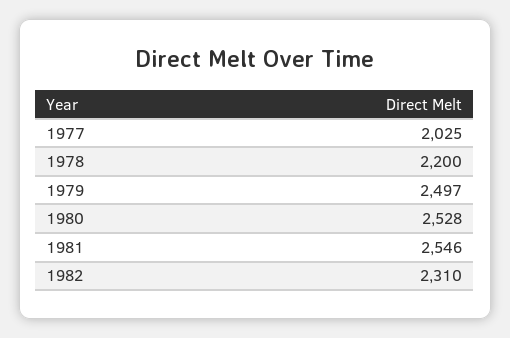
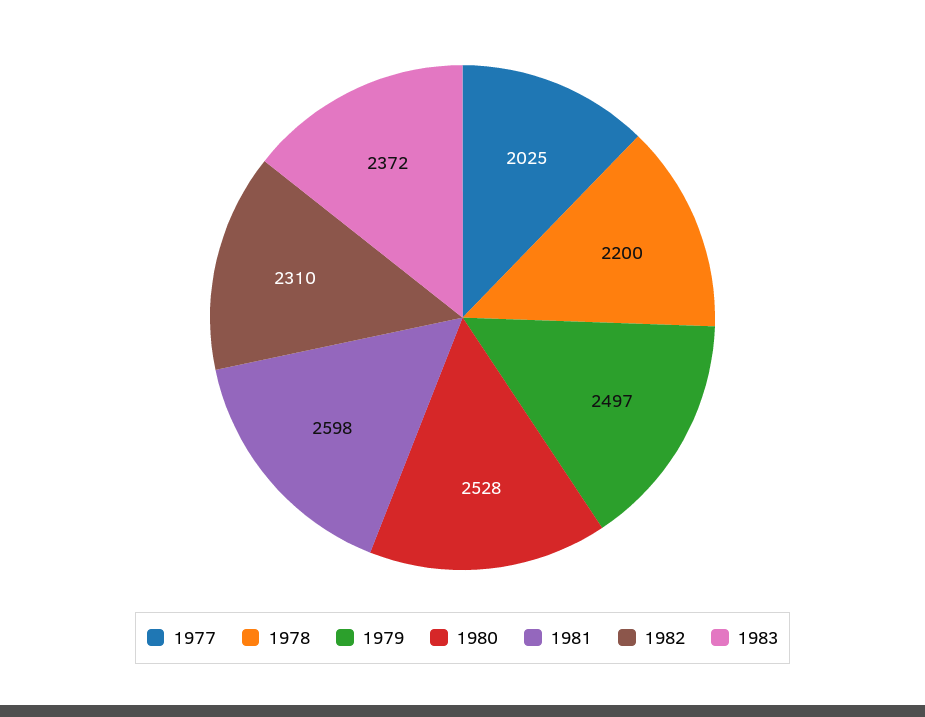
1981: 2546 -> 2598
1983: none -> 2372

